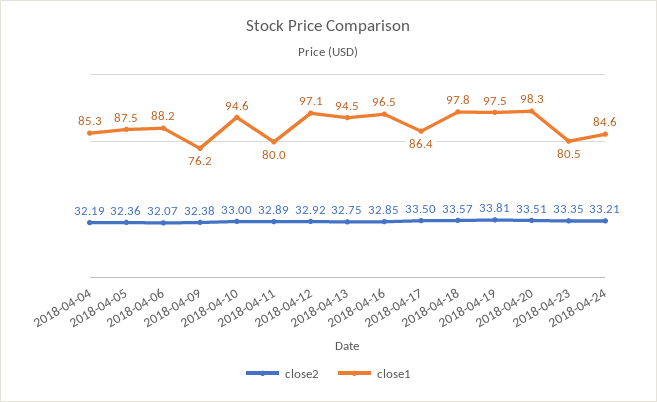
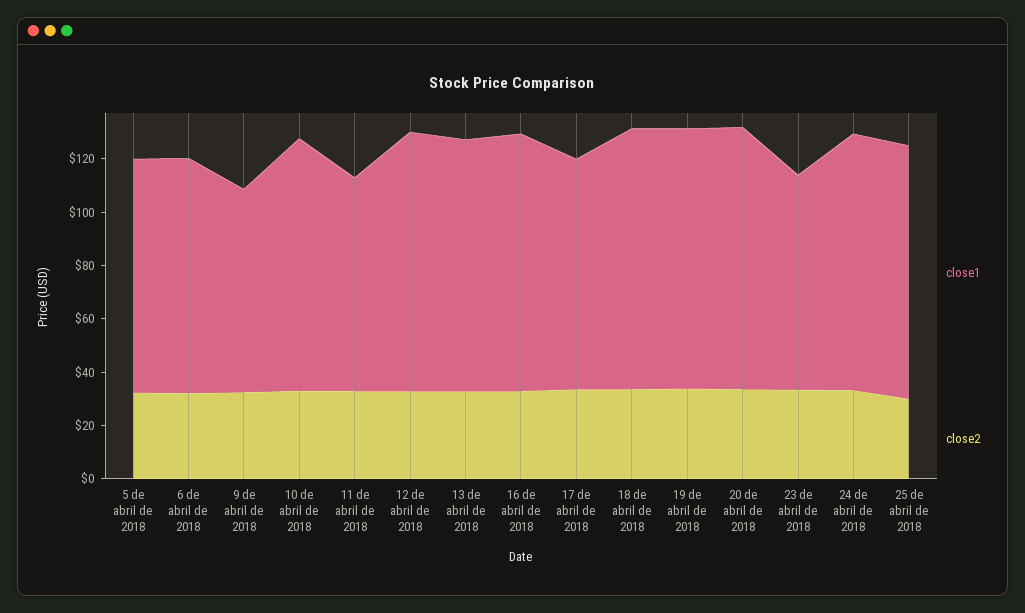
close2, 2018-04-04: 32.19 -> none
close1, 2018-04-04: 85.3 -> none
close1, 2018-04-24: 84.6 -> 95
close1, 25 de abril de 2018: none -> 95
close2, 25 de abril de 2018: none -> 30

